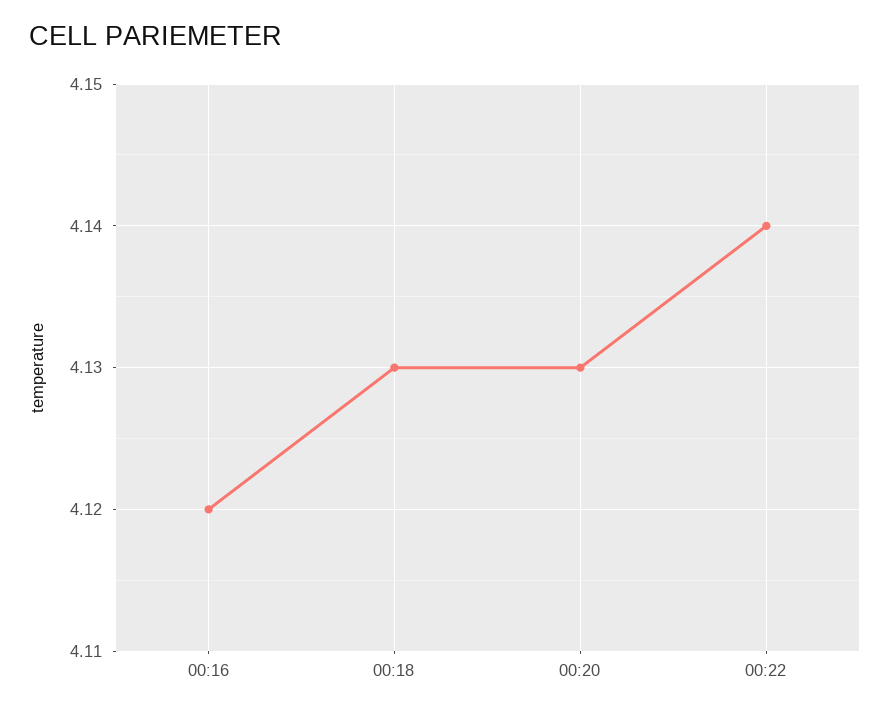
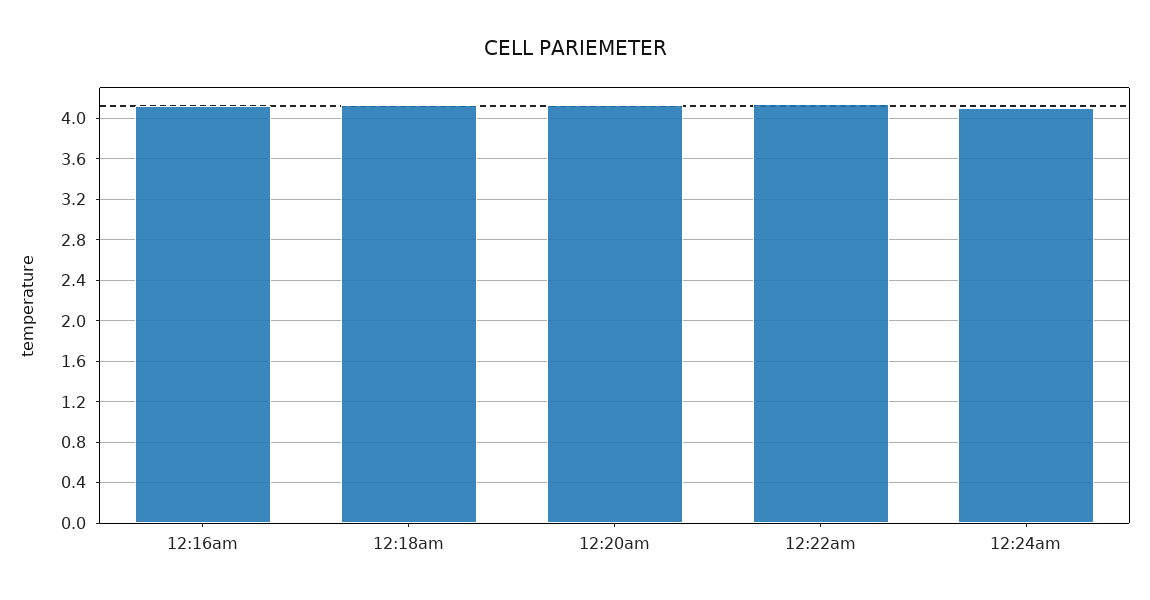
12:24am: none -> 4.1

